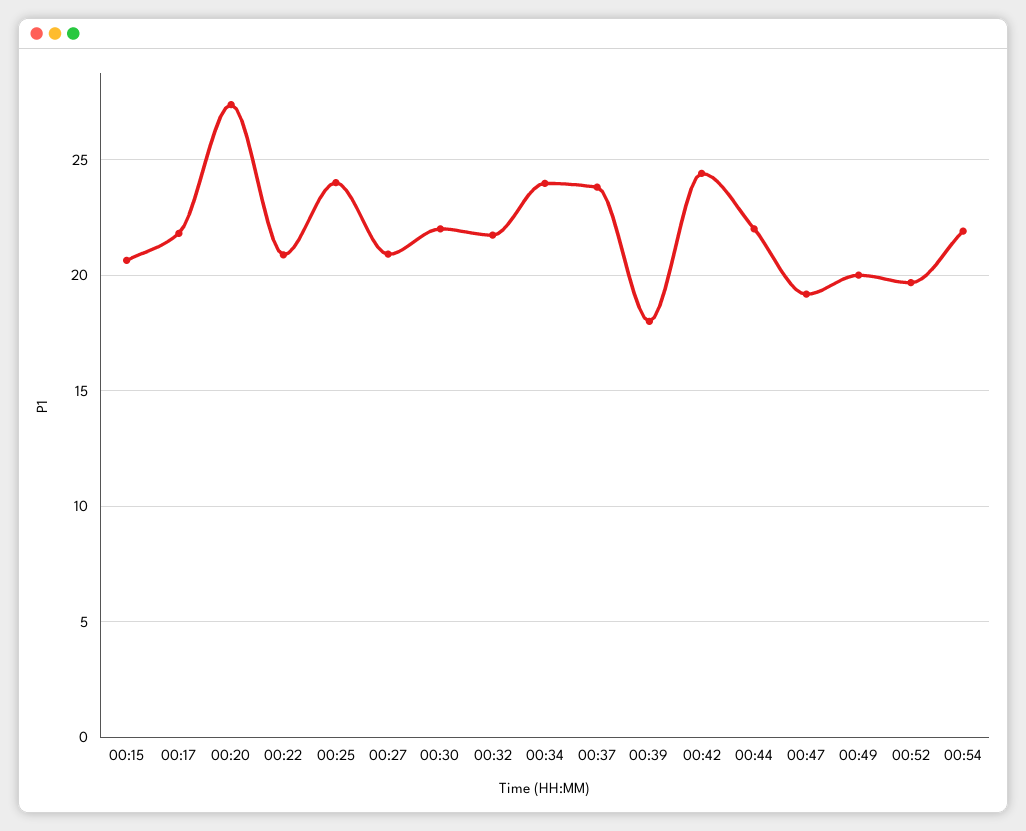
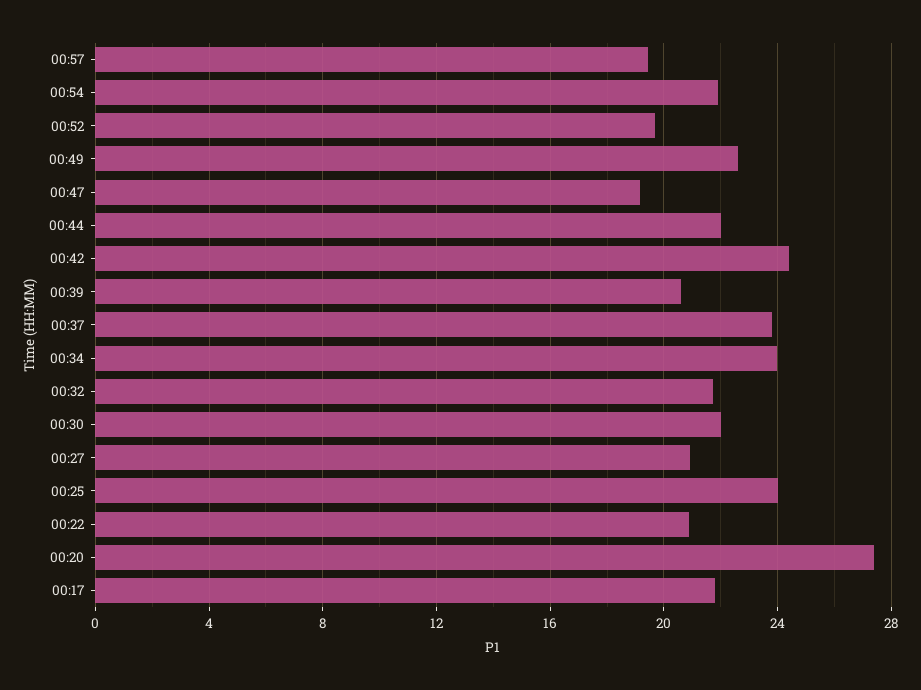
00:15: 20.5 -> none
00:39: 18 -> 20.5
00:49: 20 -> 22.5
00:57: none -> 19.5

